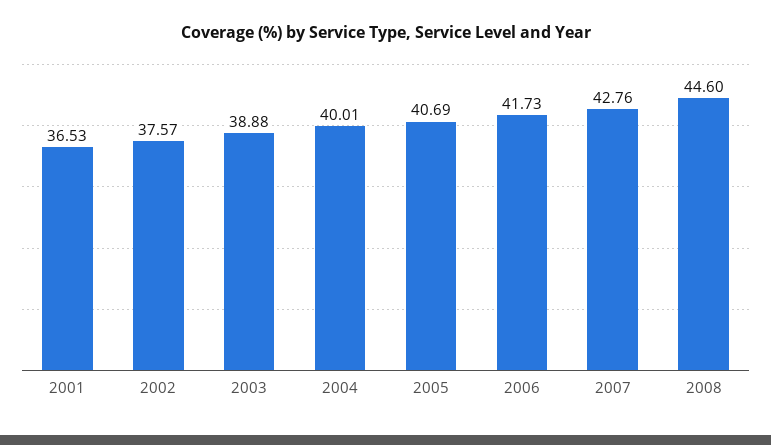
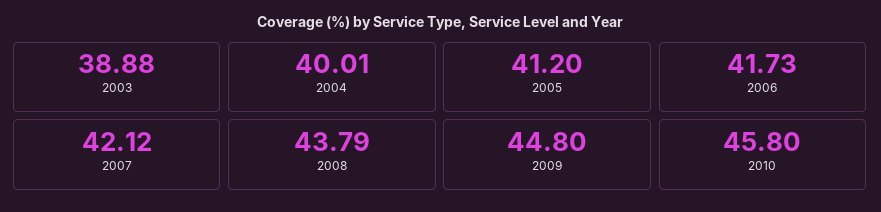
2001: 36.53 -> none
2002: 37.57 -> none
2005: 40.69 -> 41.2
2007: 42.76 -> 42.12
2008: 44.6 -> 43.79
2009: none -> 44.8
2010: none -> 45.8

